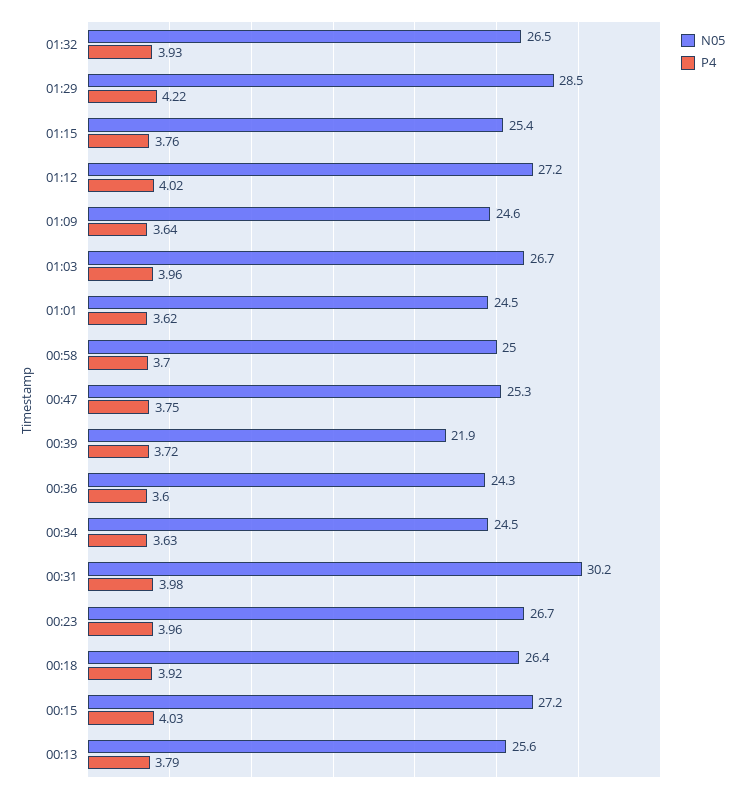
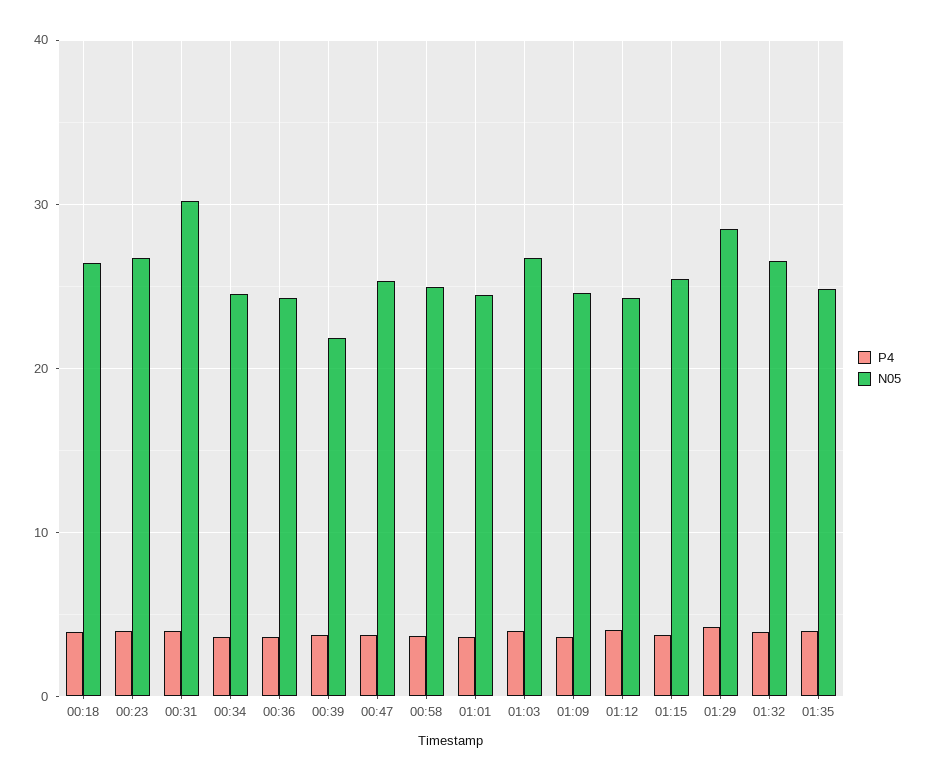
N05, 01:12: 27.2 -> 24
N05, 00:15: 27.2 -> none
P4, 00:15: 4.03 -> none
N05, 00:13: 25.6 -> none
P4, 00:13: 3.79 -> none
P4, 01:35: none -> 4
N05, 01:35: none -> 25

